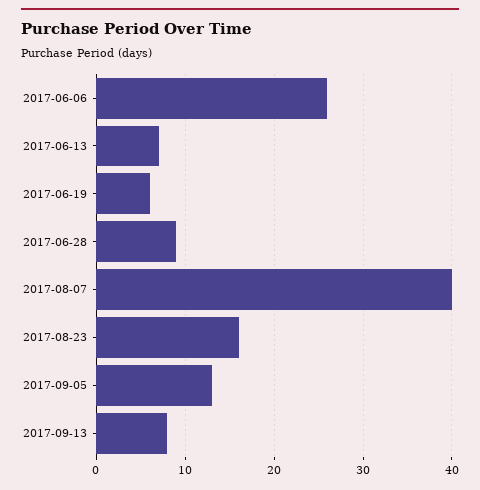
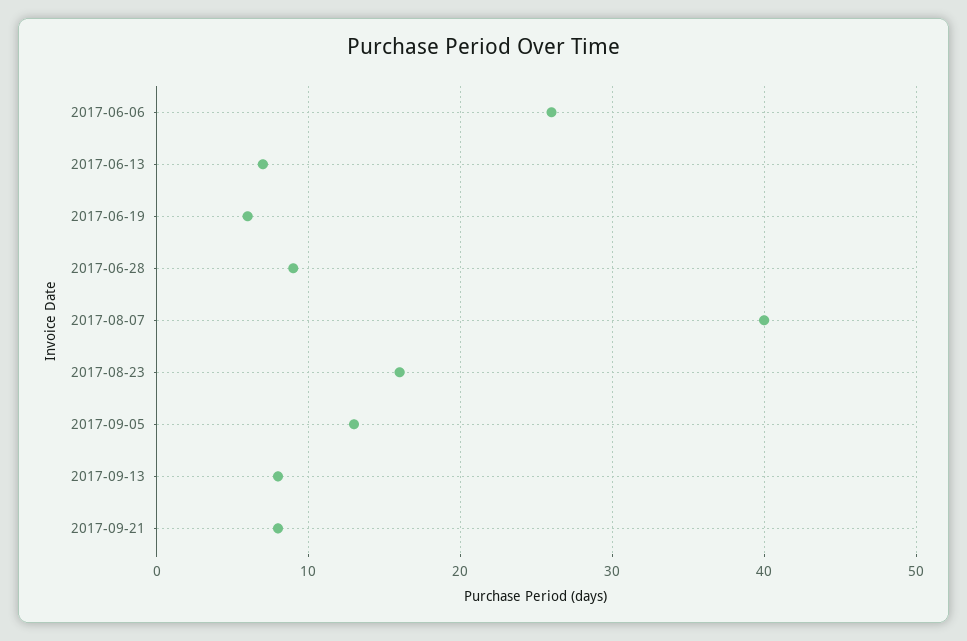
2017-09-21: none -> 8

